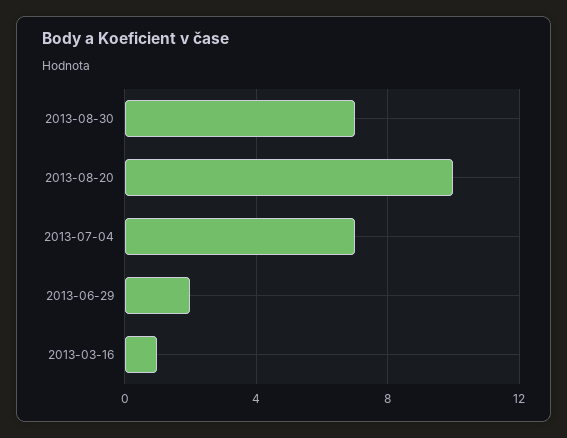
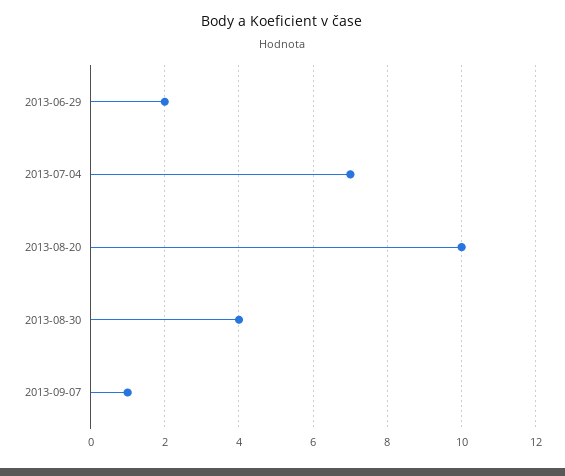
2013-08-30: 7 -> 4
2013-03-16: 1 -> none
2013-09-07: none -> 1

